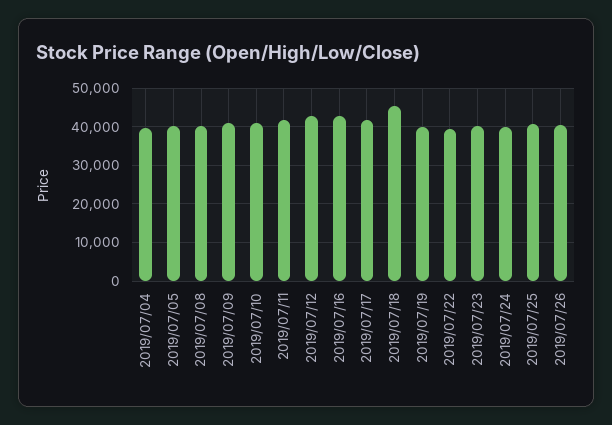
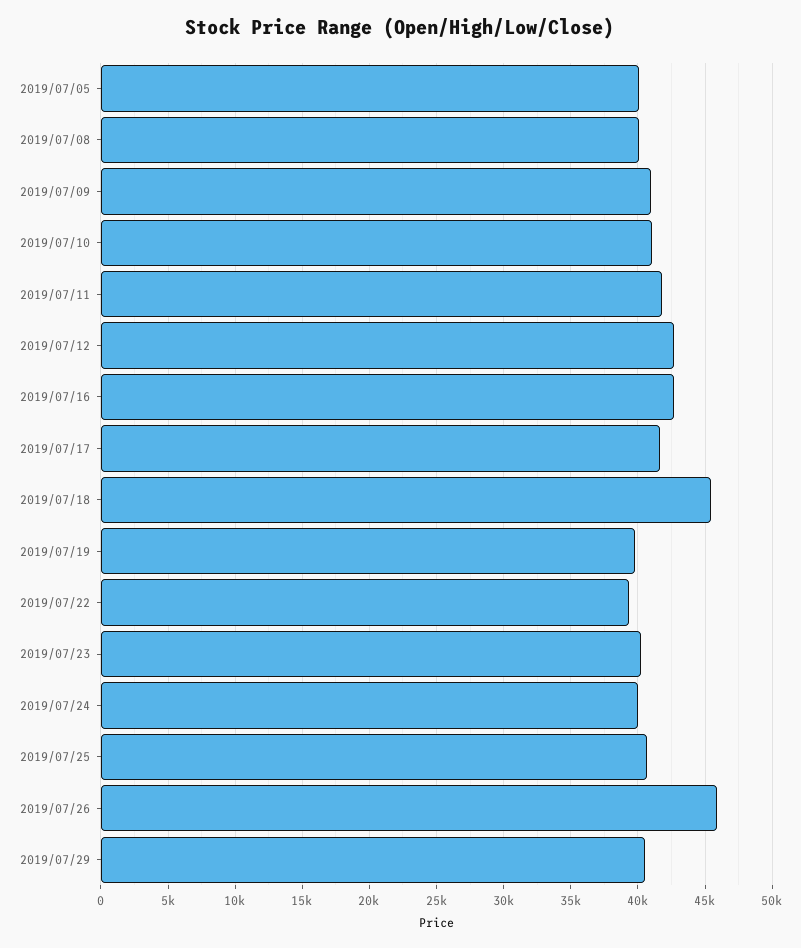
2019/07/04: 40000 -> none
2019/07/26: 40000 -> 46000
2019/07/29: none -> 40500

